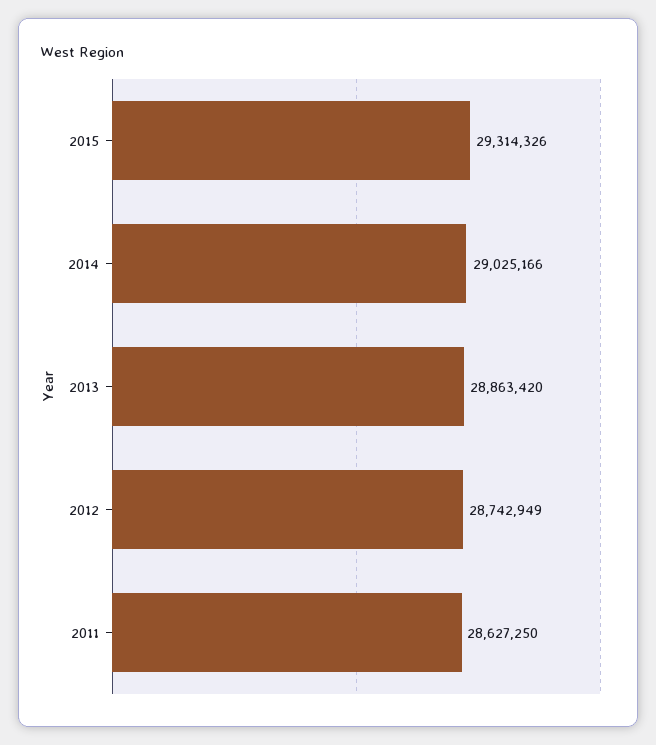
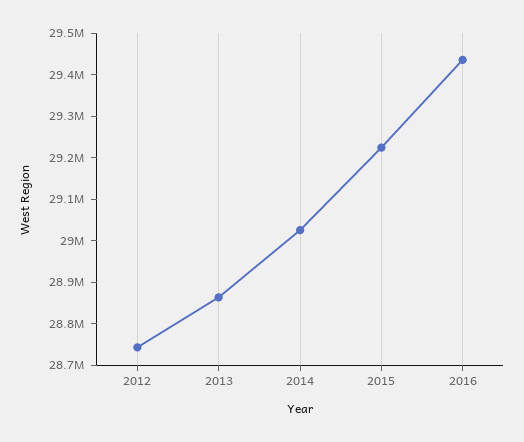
2015: 29314326 -> 29220000
2011: 28627250 -> none
2016: none -> 29440000

